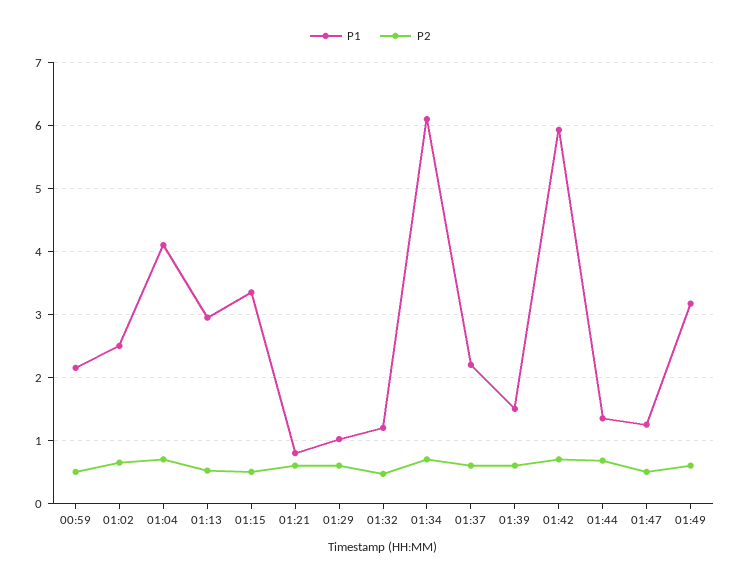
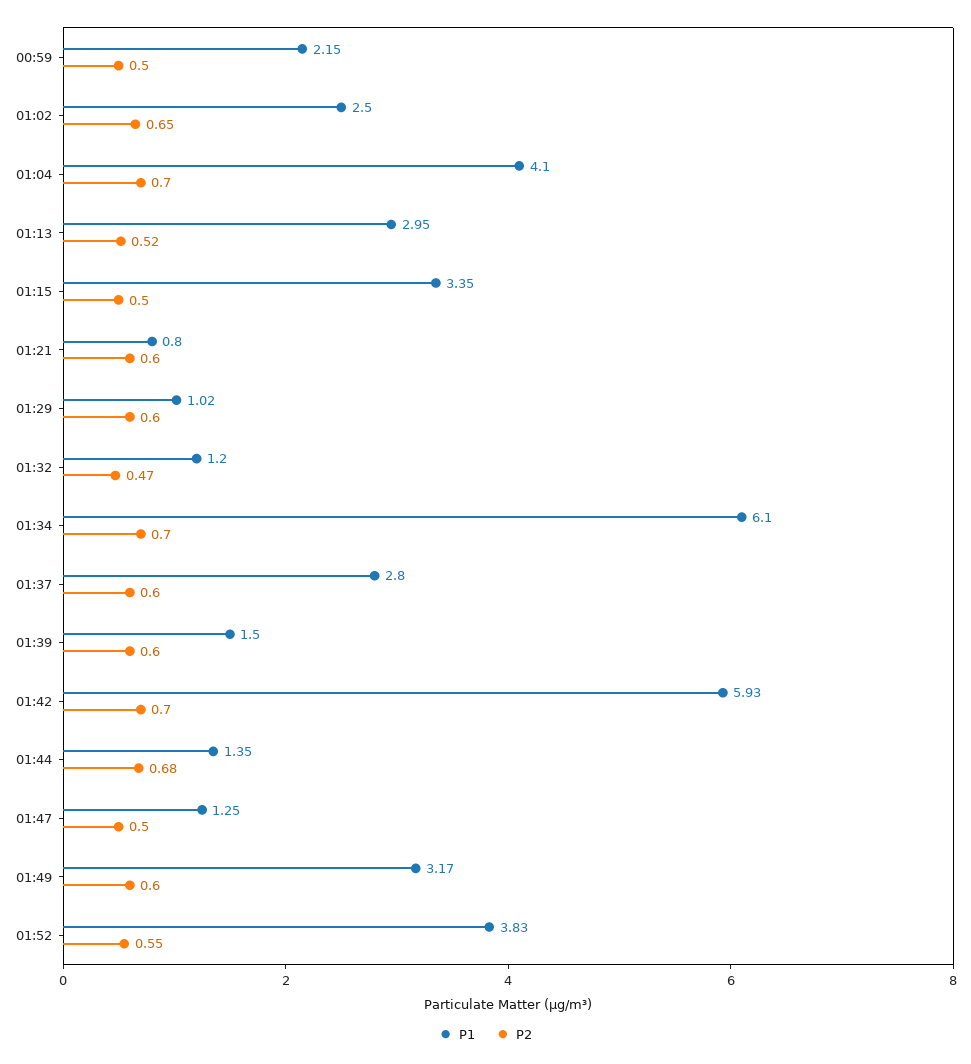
P1, 01:37: 2.2 -> 2.8
P1, 01:52: none -> 3.83
P2, 01:52: none -> 0.55

